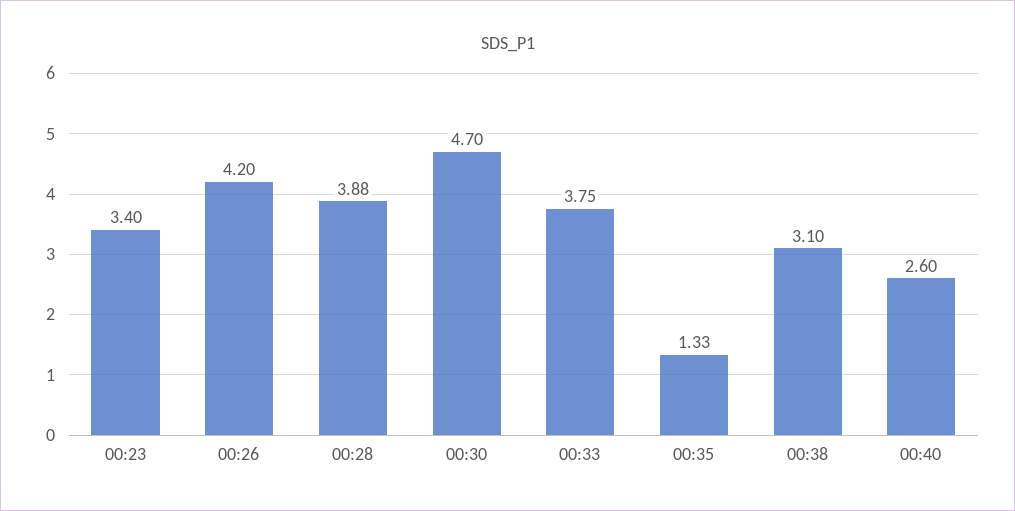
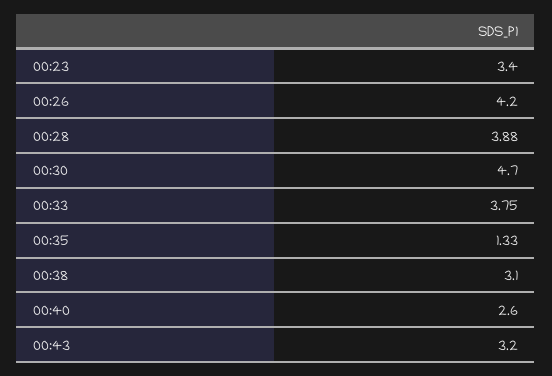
00:43: none -> 3.2

